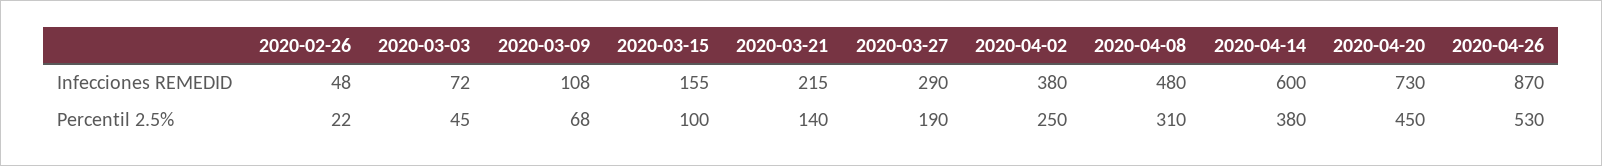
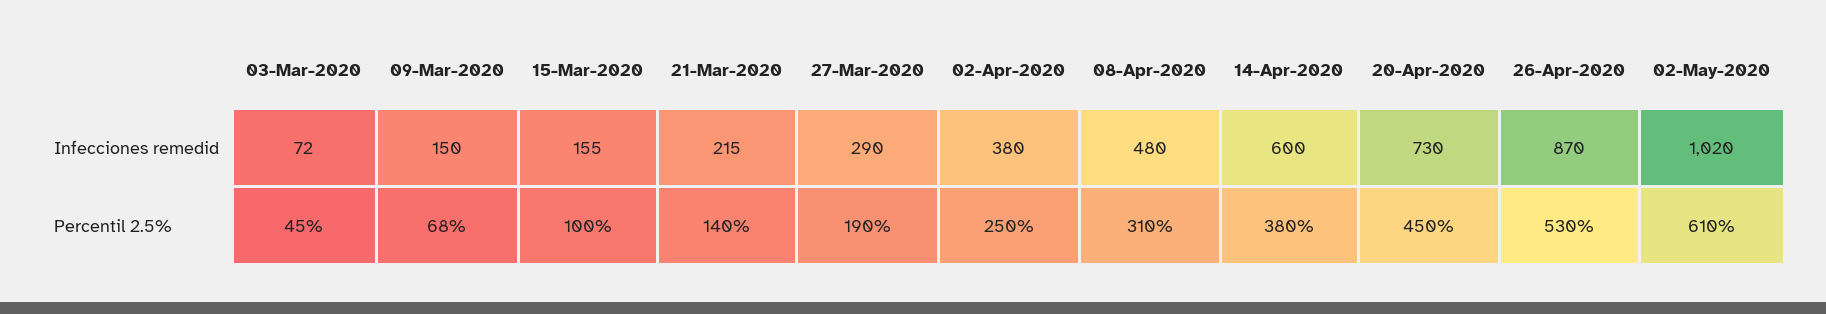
2020-02-26, Infecciones REMEDID: 48 -> none
2020-03-09, Infecciones REMEDID: 108 -> 150
2020-02-26, Percentil 2.5%: 22 -> none
02-May-2020, Infecciones REMEDID: none -> 1020
02-May-2020, Percentil 2.5%: none -> 610

